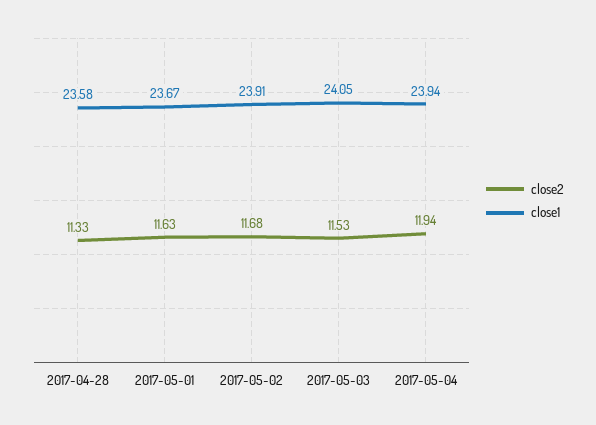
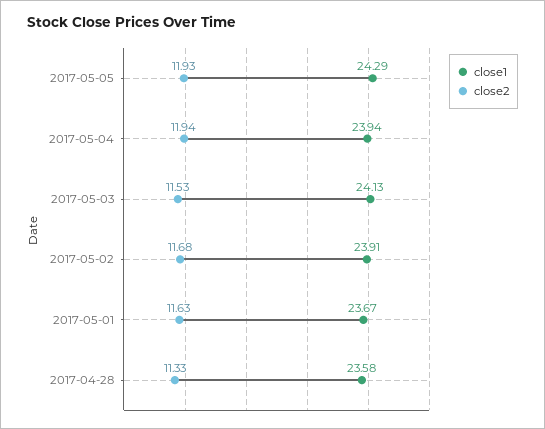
close1, 2017-05-03: 24.05 -> 24.13
close1, 2017-05-05: none -> 24.29
close2, 2017-05-05: none -> 11.93

